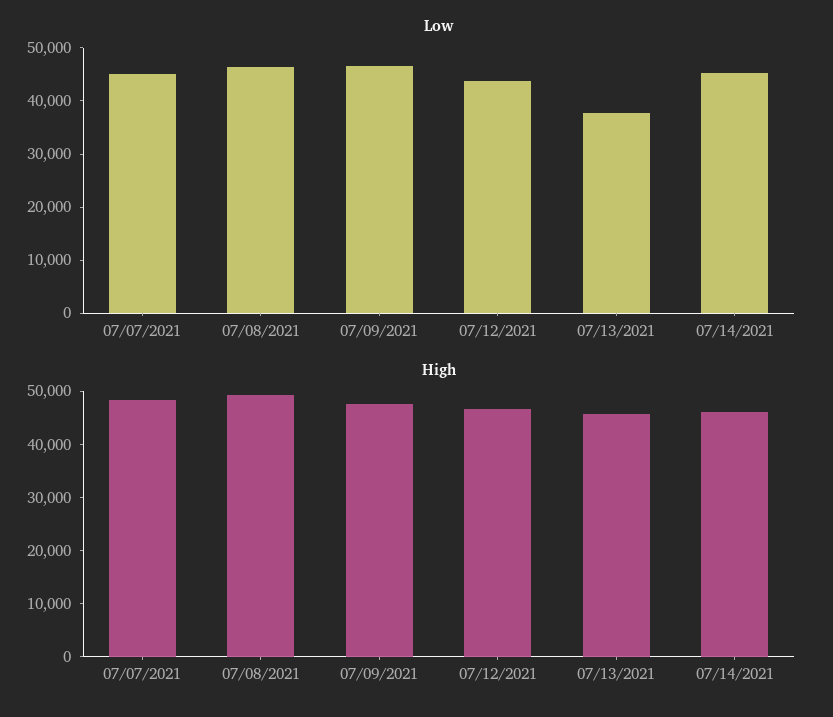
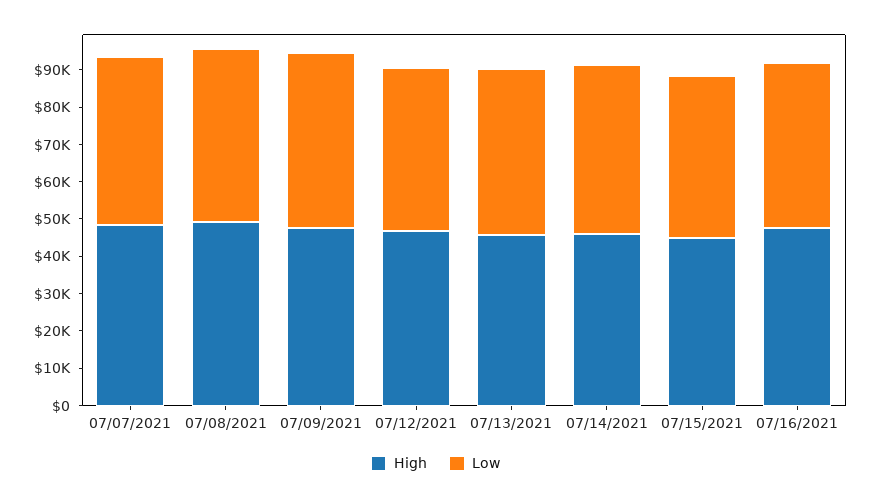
Low, 07/13/2021: 38000 -> 45000
High, 07/15/2021: none -> 45000
Low, 07/15/2021: none -> 42500
High, 07/16/2021: none -> 47500
Low, 07/16/2021: none -> 45000

